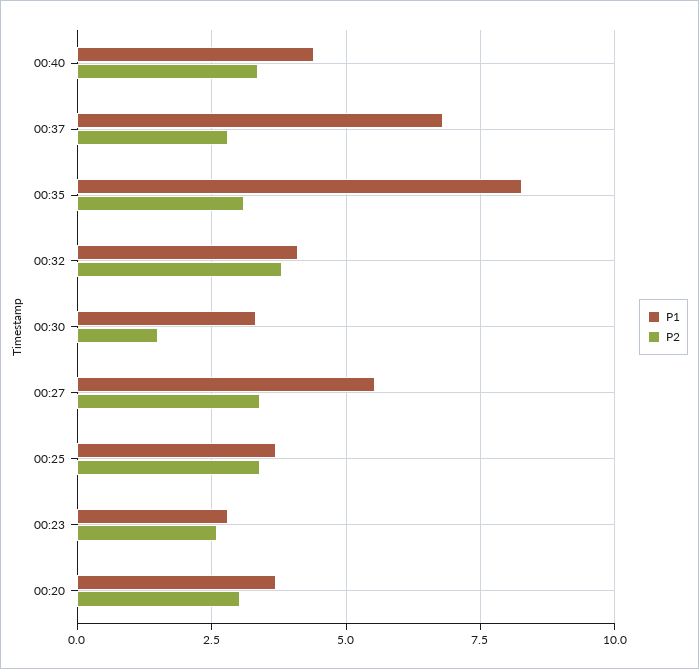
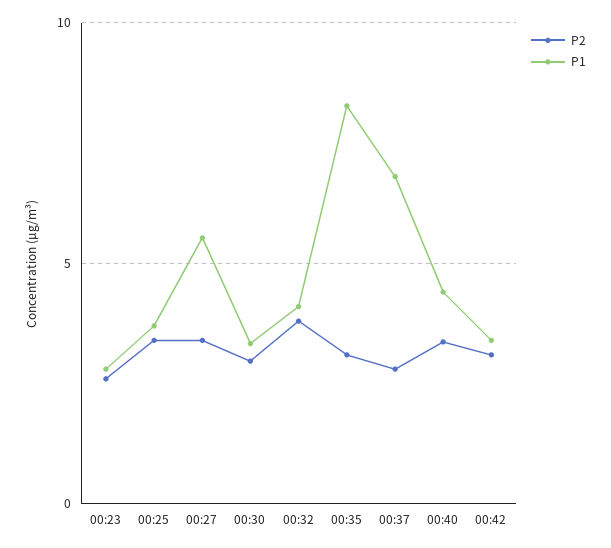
P2, 00:30: 1.5 -> 3
P1, 00:20: 3.75 -> none
P2, 00:20: 3 -> none
P2, 00:42: none -> 3
P1, 00:42: none -> 3.5

